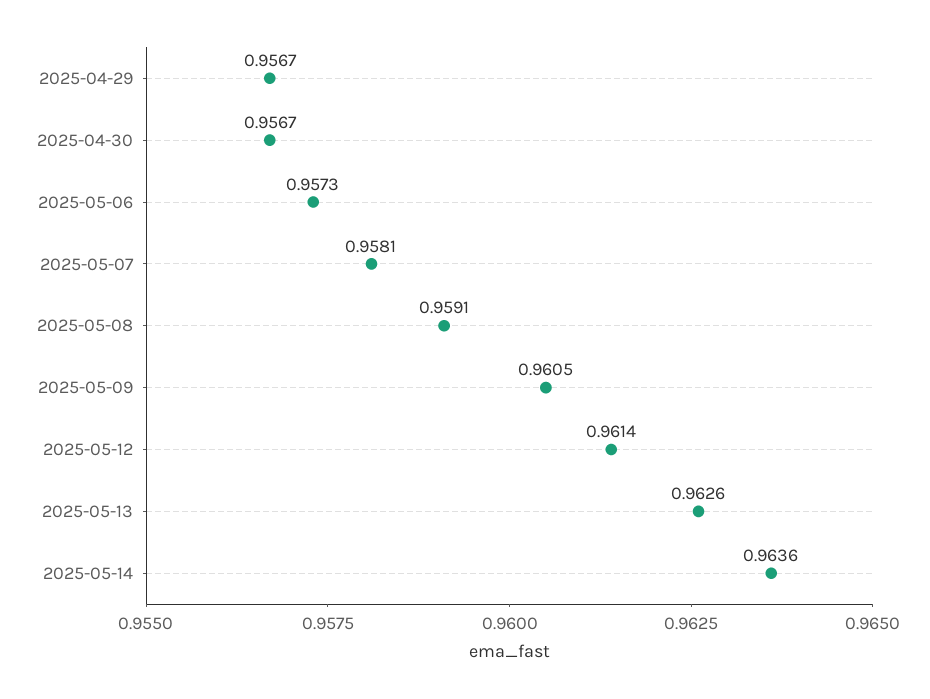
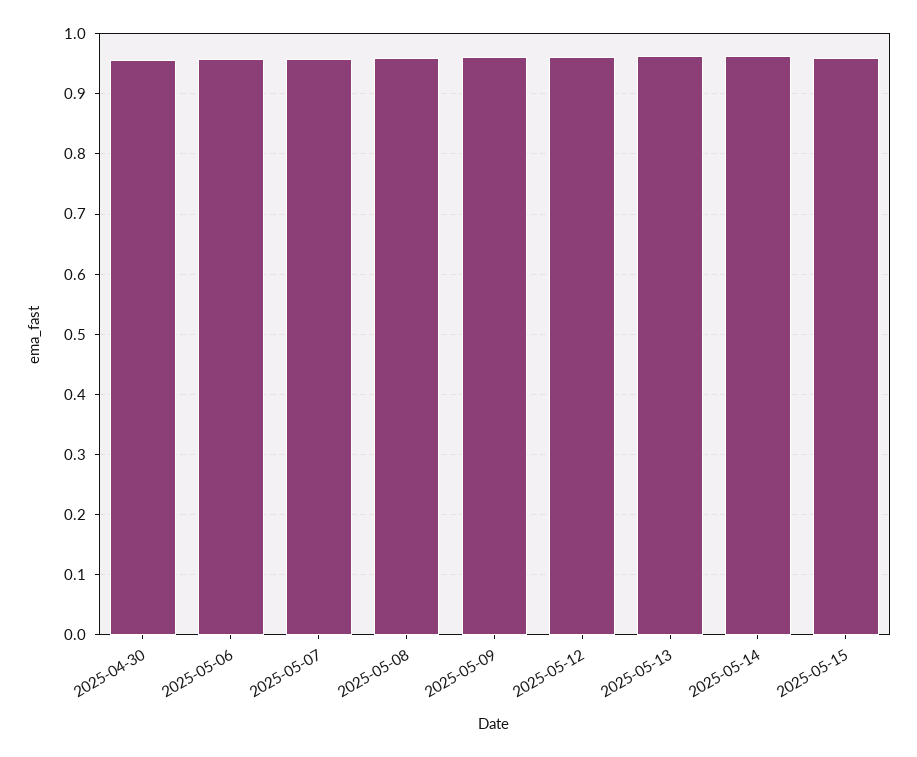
2025-04-29: 0.9567 -> none
2025-05-15: none -> 0.96

